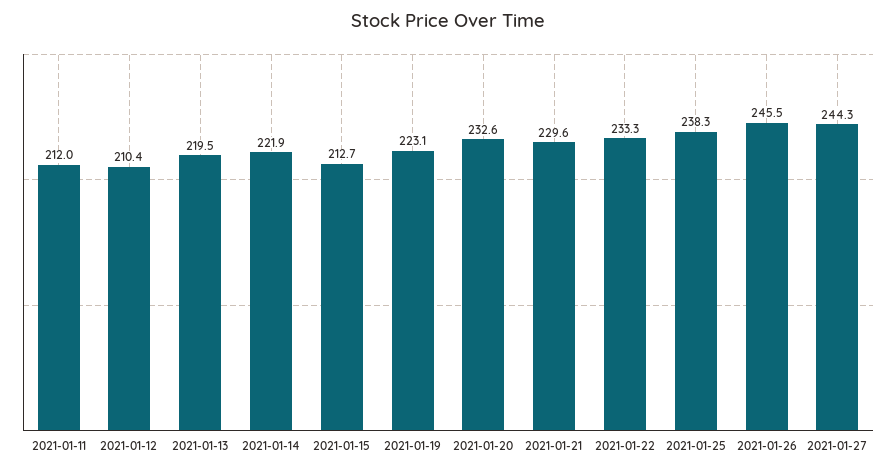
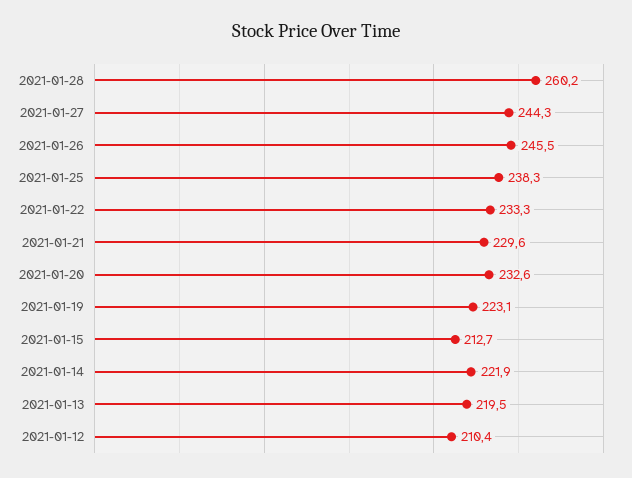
2021-01-11: 212 -> none
2021-01-28: none -> 260.2

